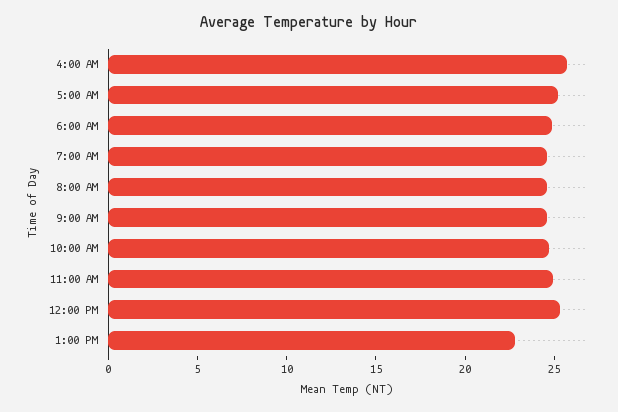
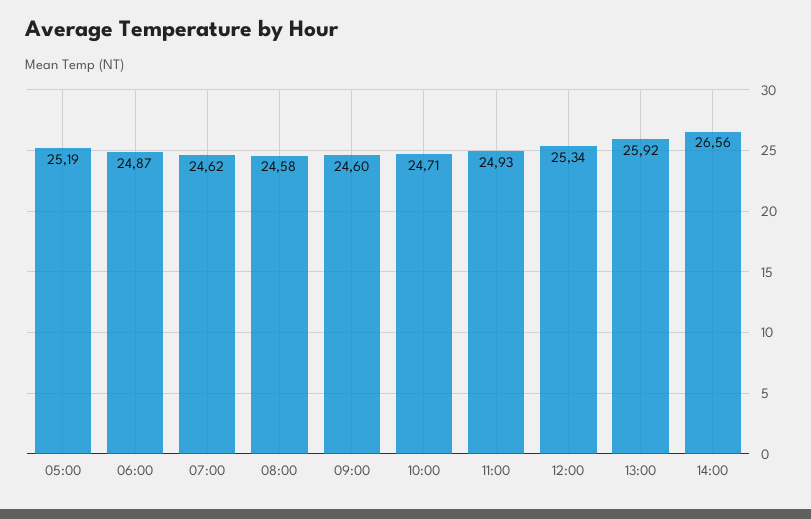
4:00 AM: 26 -> none
1:00 PM: 23 -> 25.92
14:00: none -> 26.56

